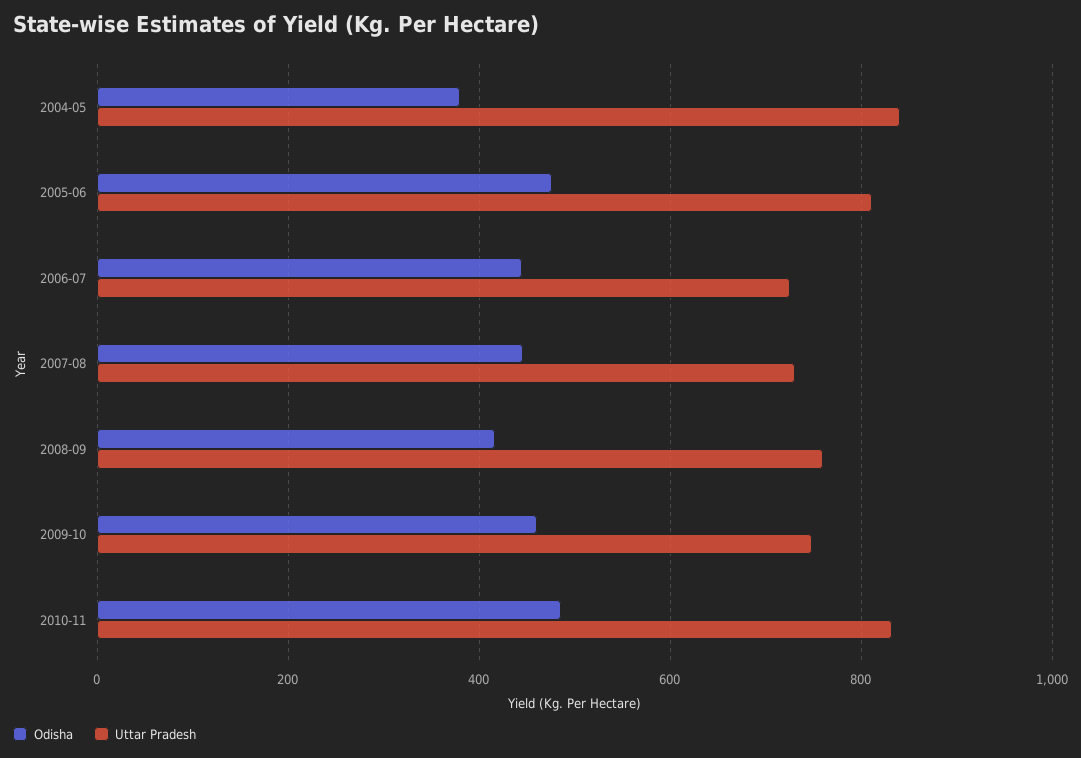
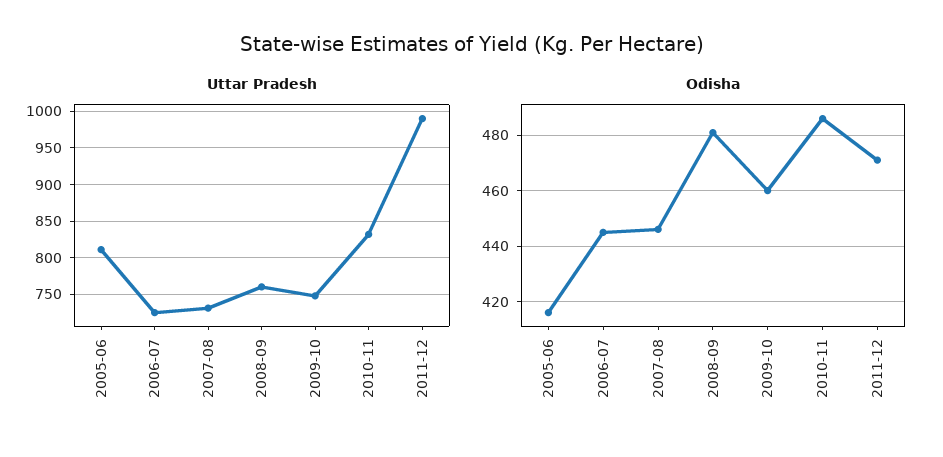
Odisha, 2004-05: 380 -> none
Uttar Pradesh, 2004-05: 840 -> none
Odisha, 2005-06: 480 -> 415
Odisha, 2008-09: 420 -> 480
Uttar Pradesh, 2011-12: none -> 990
Odisha, 2011-12: none -> 470

